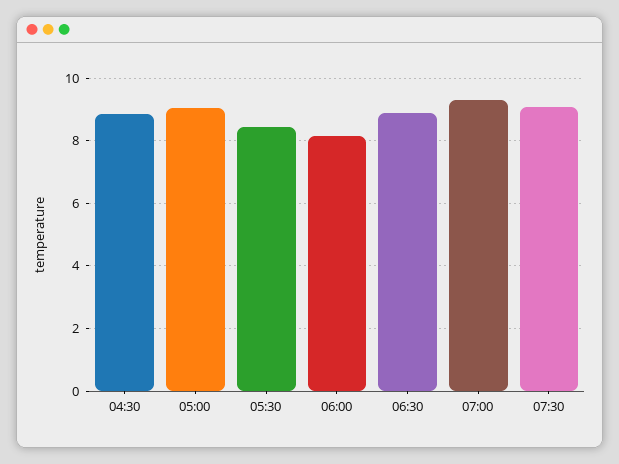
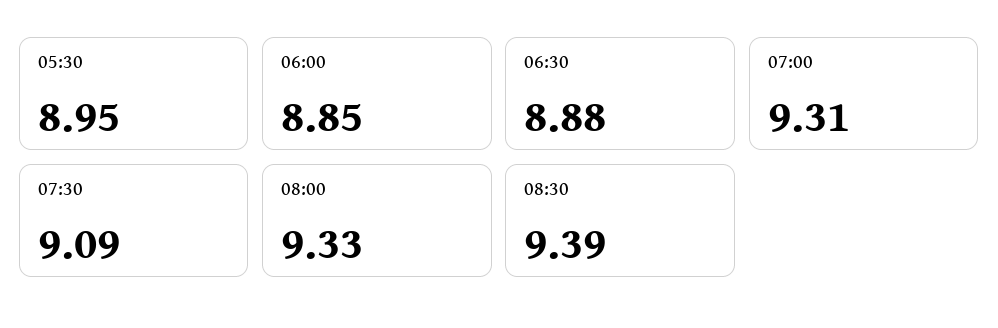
04:30: 8.8 -> none
05:00: 9 -> none
05:30: 8.4 -> 8.95
06:00: 8.2 -> 8.85
08:00: none -> 9.33
08:30: none -> 9.39

